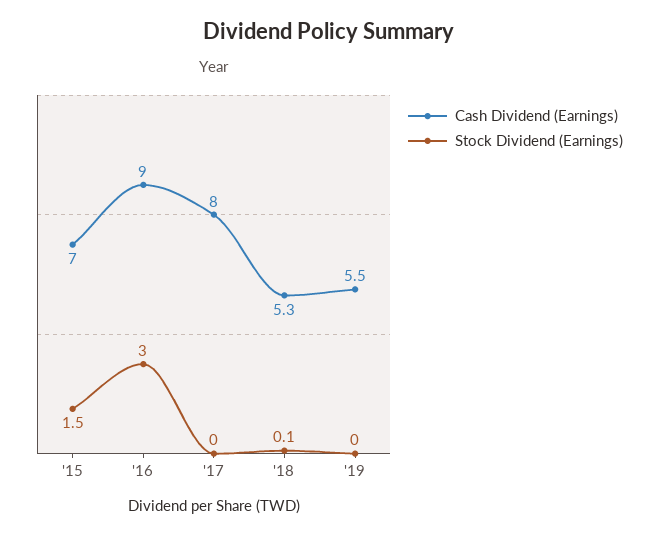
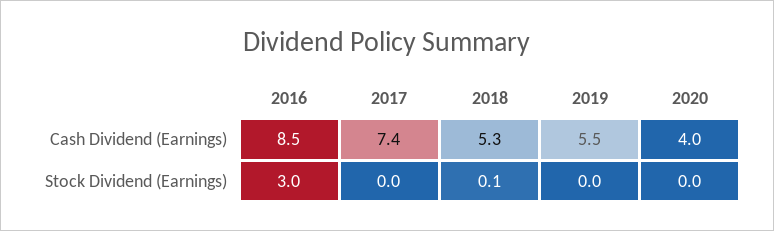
Cash Dividend (Earnings), '15: 7 -> none
Stock Dividend (Earnings), '15: 1.5 -> none
Cash Dividend (Earnings), '16: 9 -> 8.5
Cash Dividend (Earnings), '17: 8 -> 7.4
Cash Dividend (Earnings), 2020: none -> 4
Stock Dividend (Earnings), 2020: none -> 0

